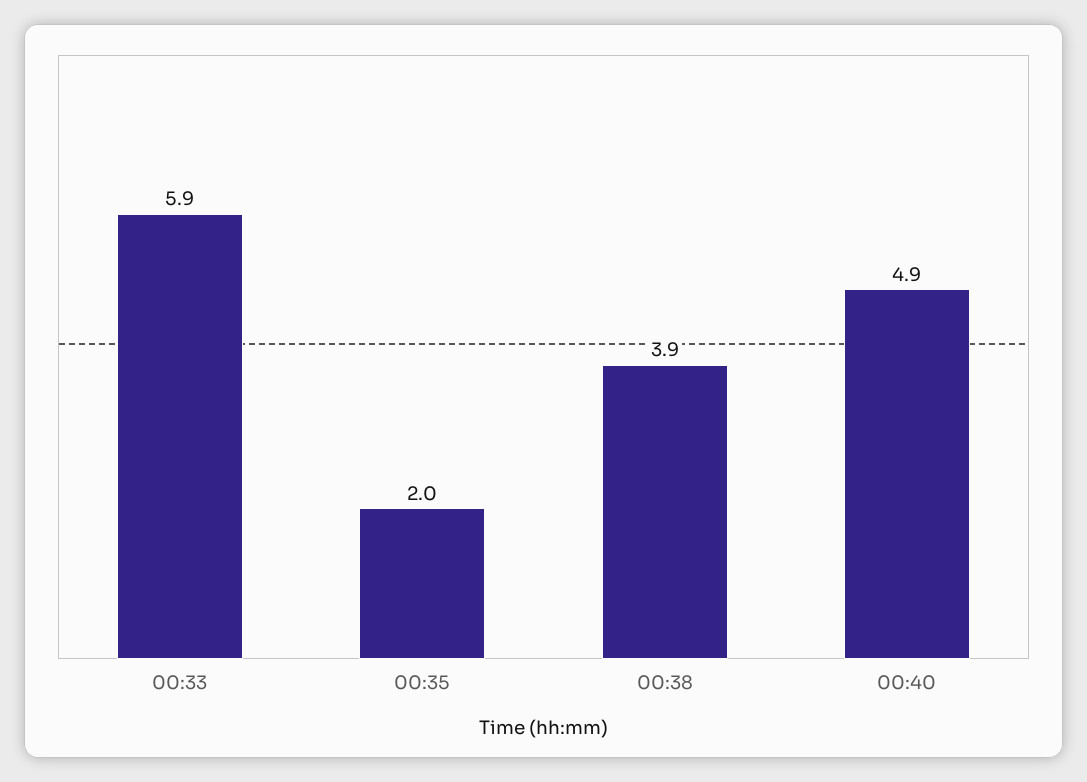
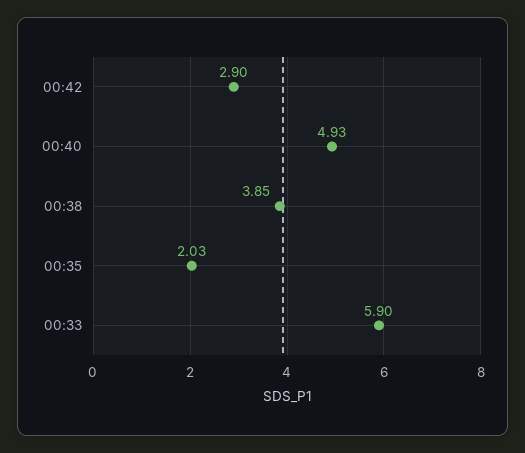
00:42: none -> 2.9

